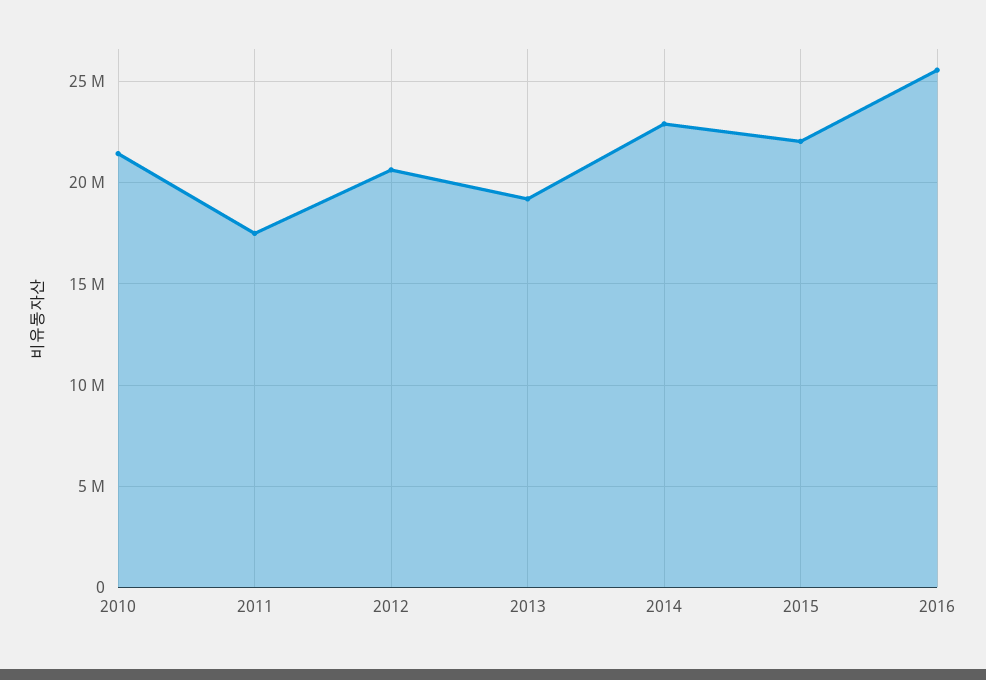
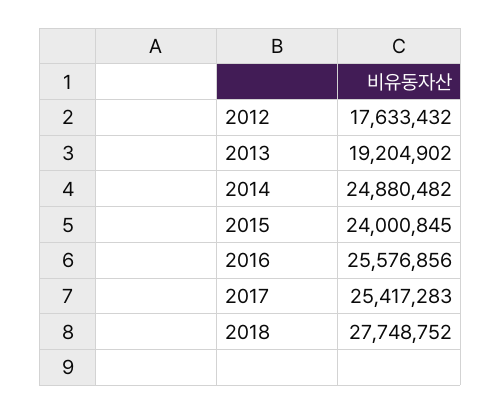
2010: 21500000 -> none
2011: 17500000 -> none
2012: 20500000 -> 17633432
2014: 23000000 -> 24880482
2015: 22000000 -> 24000845
2017: none -> 25417283
2018: none -> 27748752

